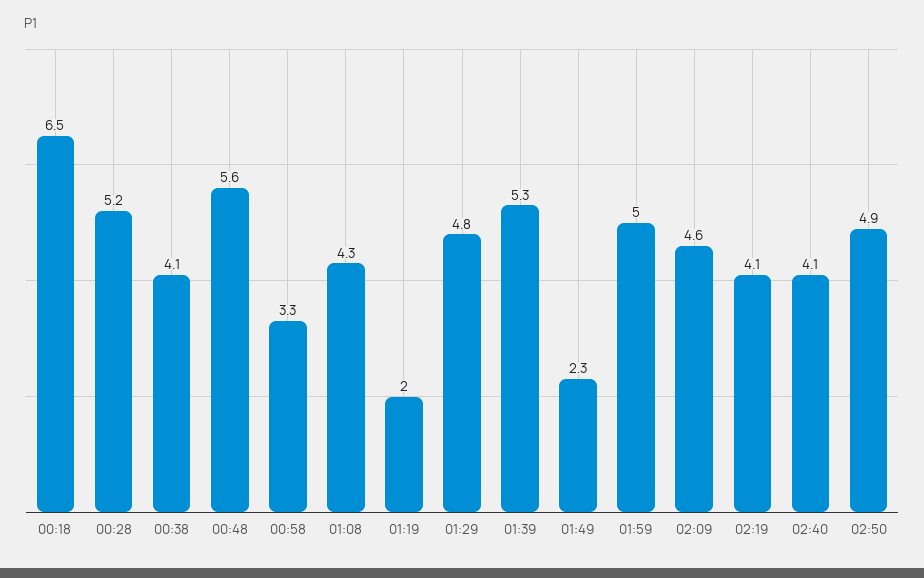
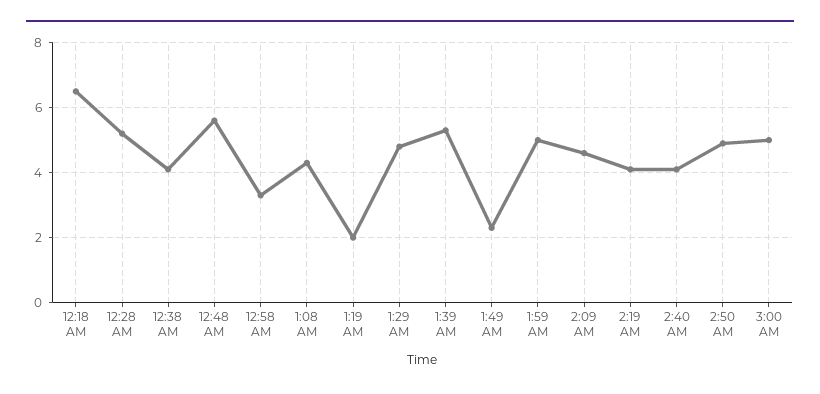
3:00 AM: none -> 5

